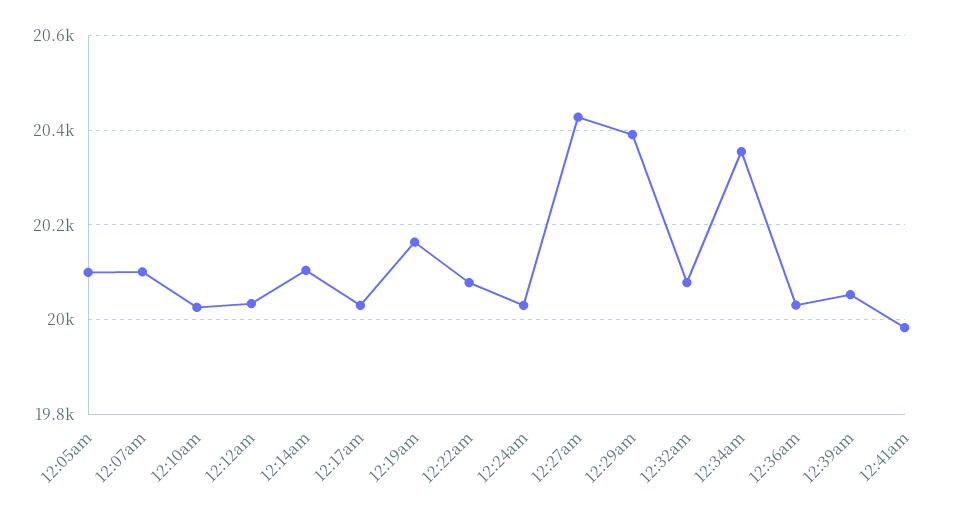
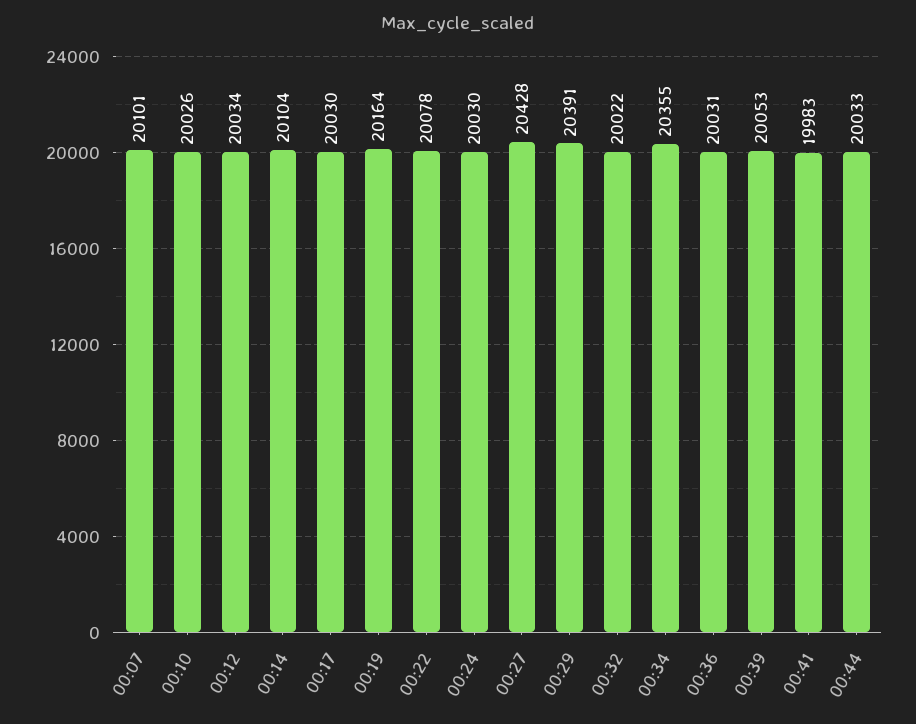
12:05am: 20100 -> none
12:32am: 20080 -> 20022
00:44: none -> 20033

